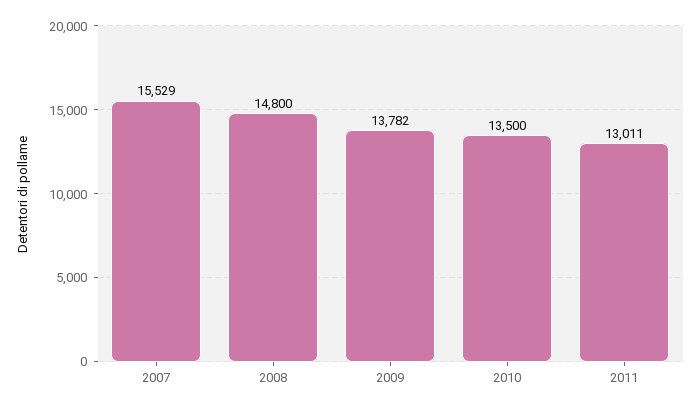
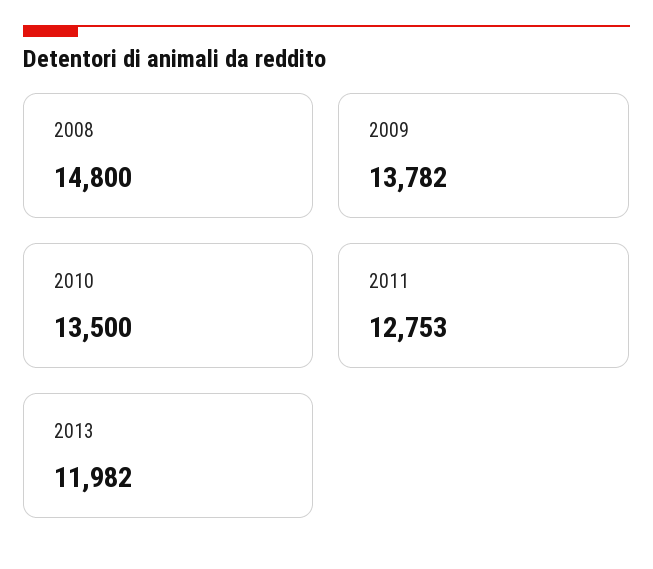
2007: 15529 -> none
2011: 13011 -> 12753
2013: none -> 11982

